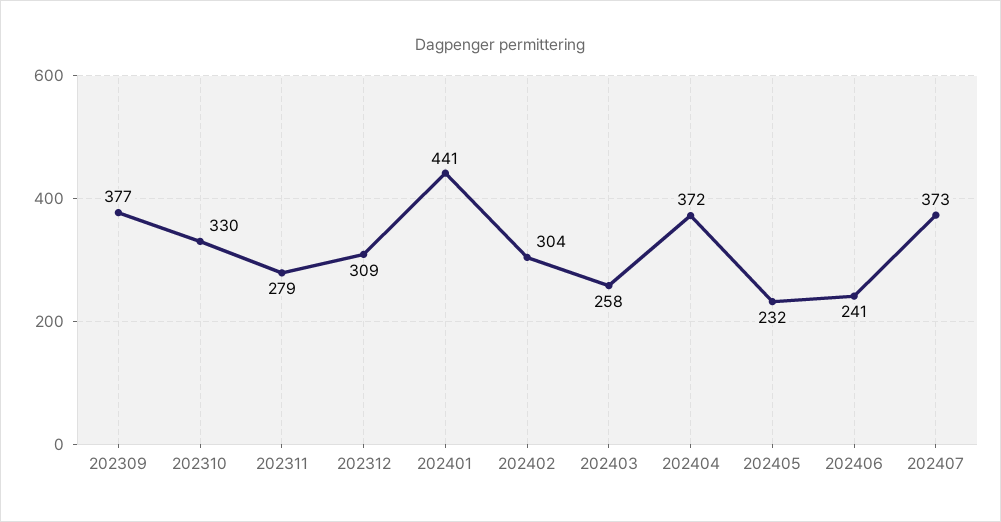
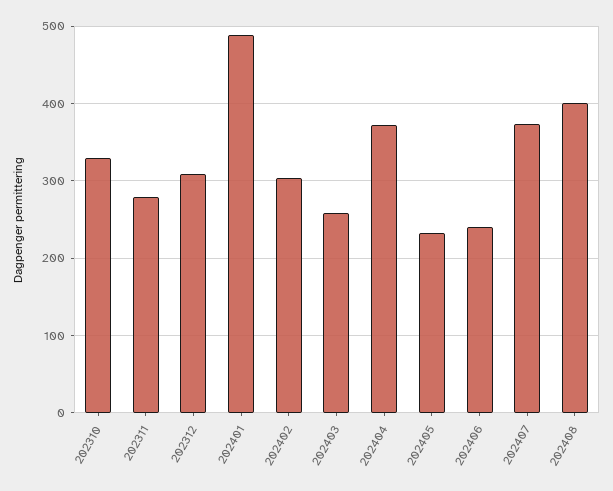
202309: 377 -> none
202401: 441 -> 490
202408: none -> 400

